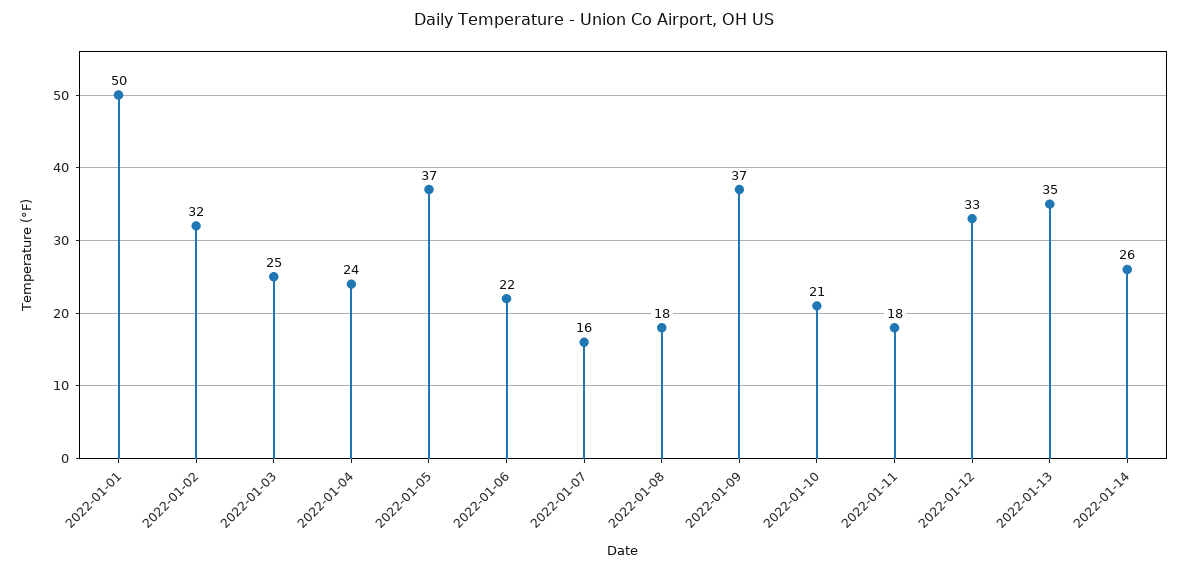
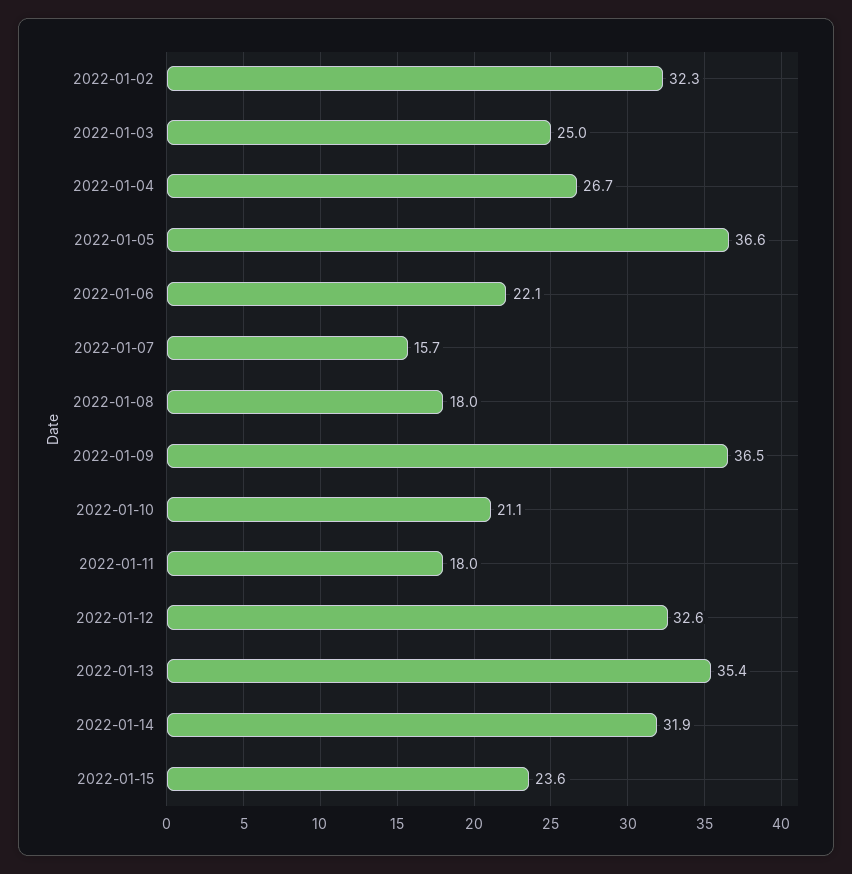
2022-01-01: 50 -> none
2022-01-04: 24 -> 26.7
2022-01-14: 26 -> 31.9
2022-01-15: none -> 23.6

